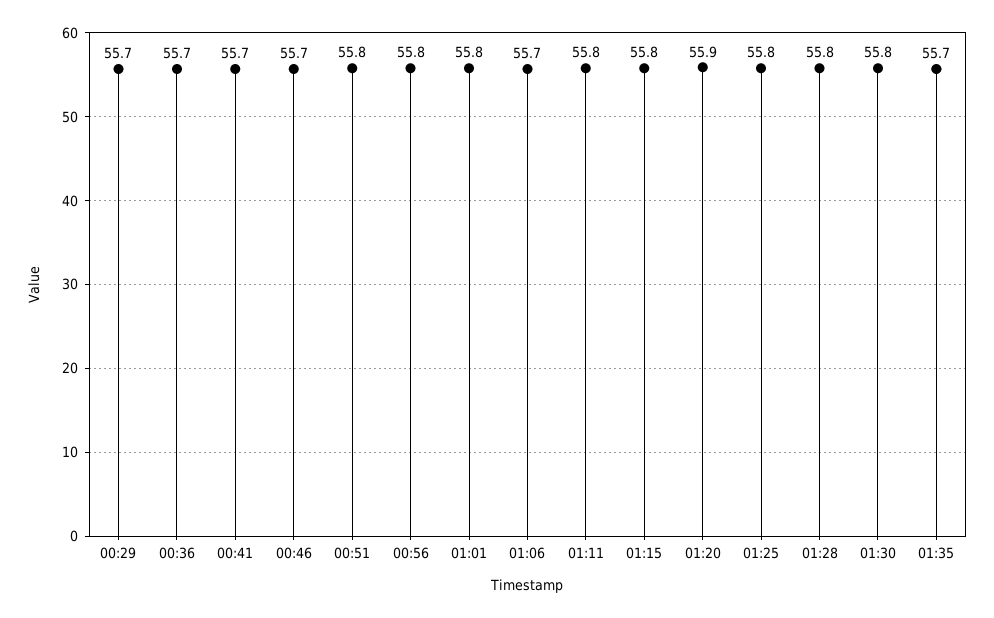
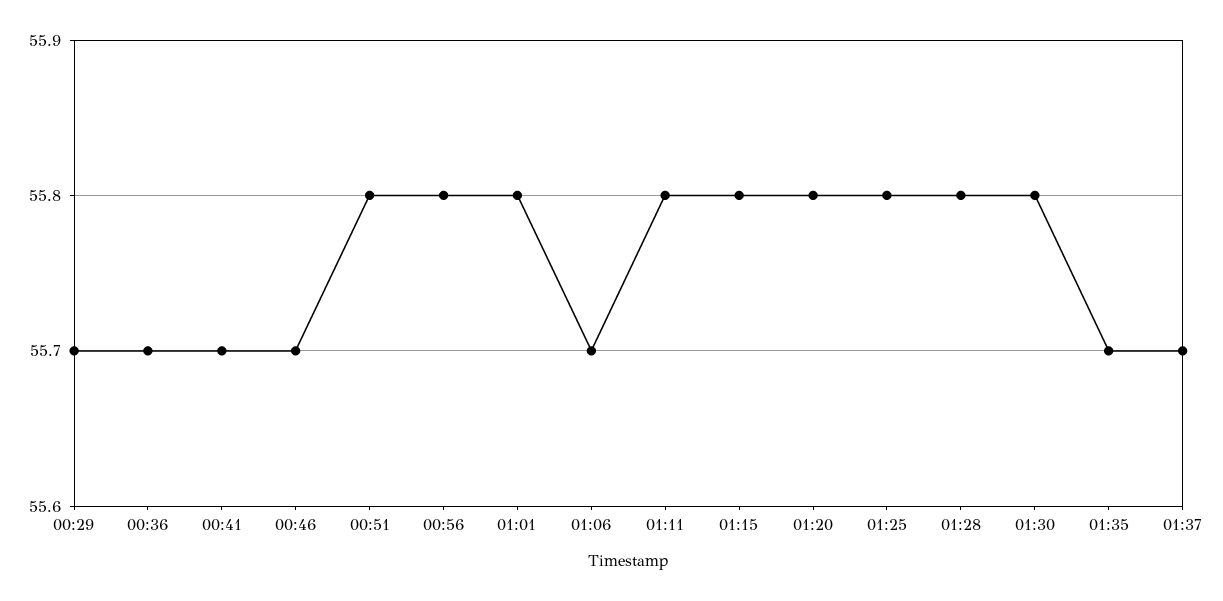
01:20: 55.9 -> 55.8
01:37: none -> 55.7

